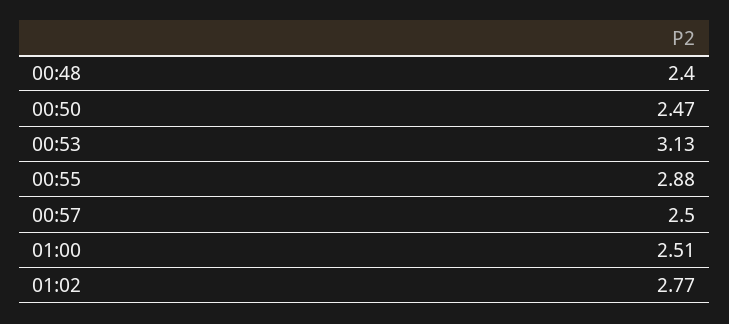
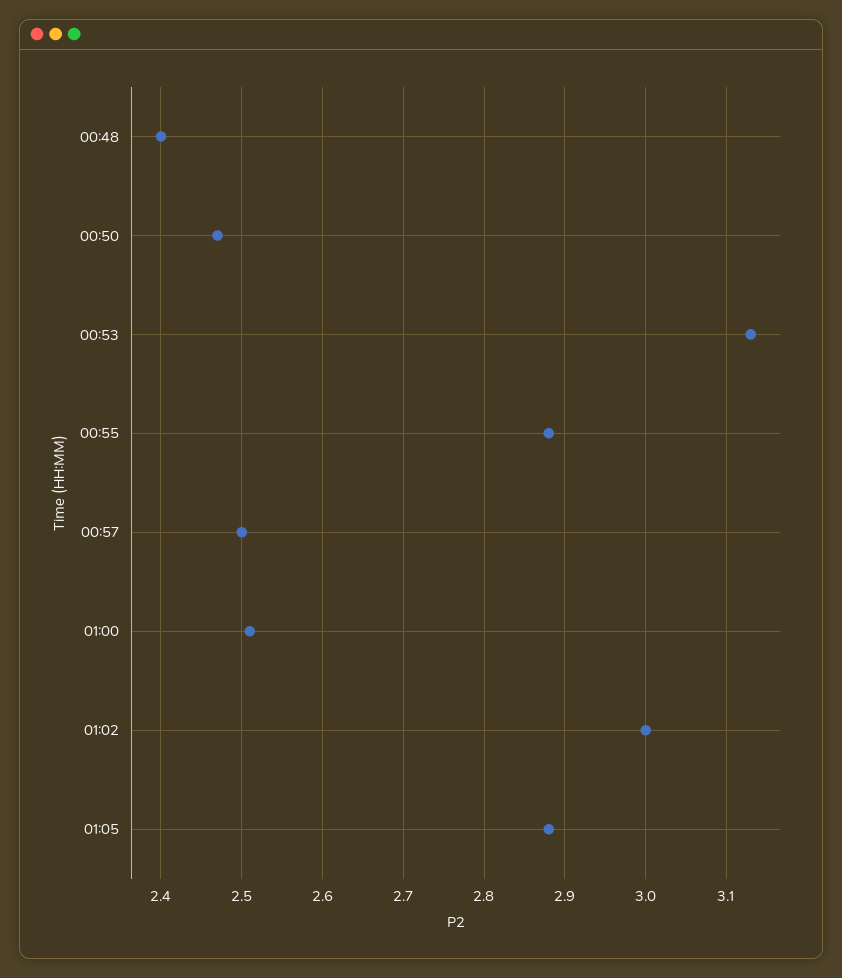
01:02: 2.77 -> 3
01:05: none -> 2.88

